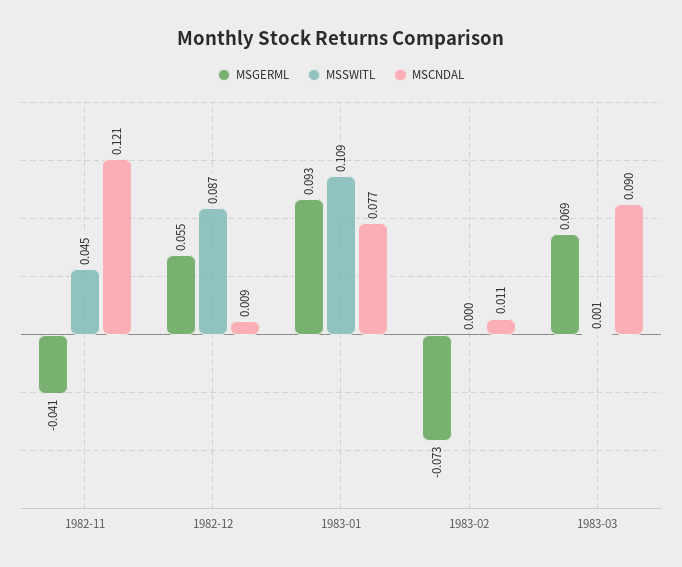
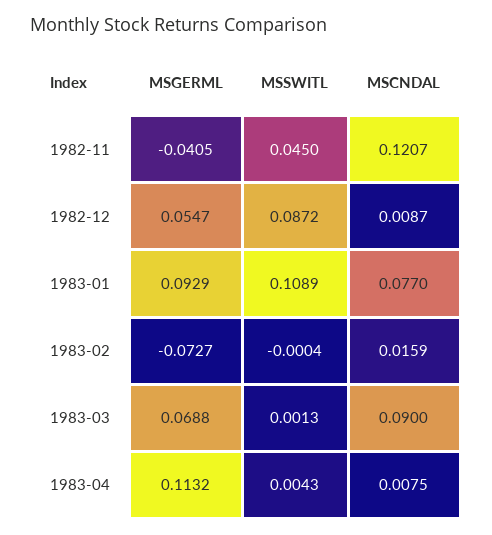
MSCNDAL, 1983-02: 0.011 -> 0.0159
MSGERML, 1983-04: none -> 0.1132
MSSWITL, 1983-04: none -> 0.0043
MSCNDAL, 1983-04: none -> 0.0075

